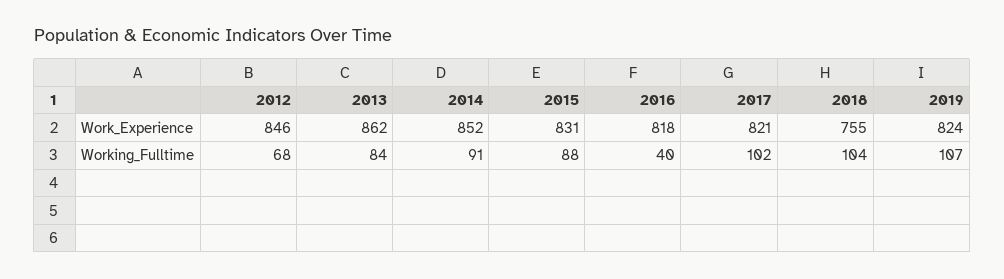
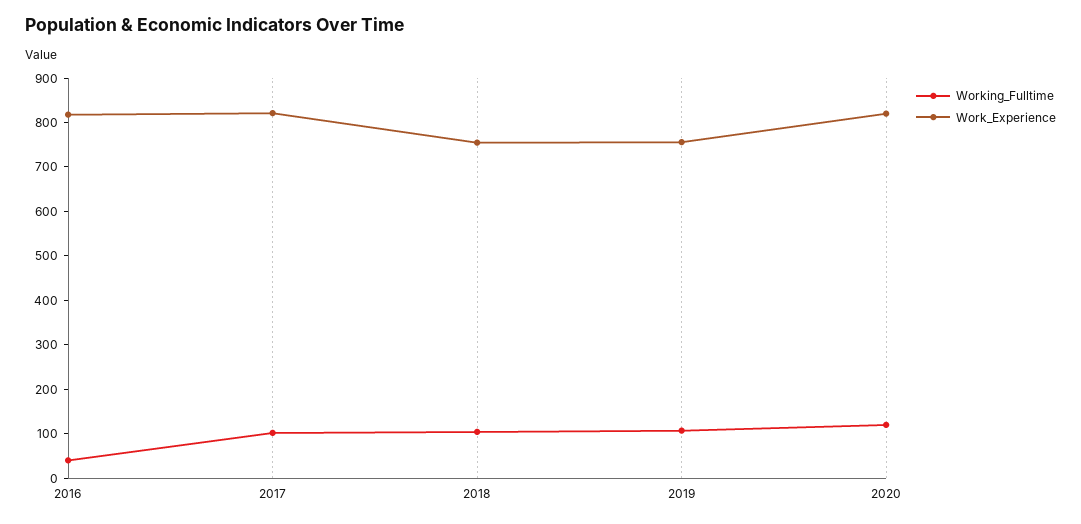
Work_Experience, 2012: 846 -> none
Work_Experience, 2013: 862 -> none
Work_Experience, 2014: 852 -> none
Work_Experience, 2015: 831 -> none
Work_Experience, 2019: 824 -> 760
Working_Fulltime, 2012: 68 -> none
Working_Fulltime, 2013: 84 -> none
Working_Fulltime, 2014: 91 -> none
Working_Fulltime, 2015: 88 -> none
Working_Fulltime, 2020: none -> 120
Work_Experience, 2020: none -> 820

